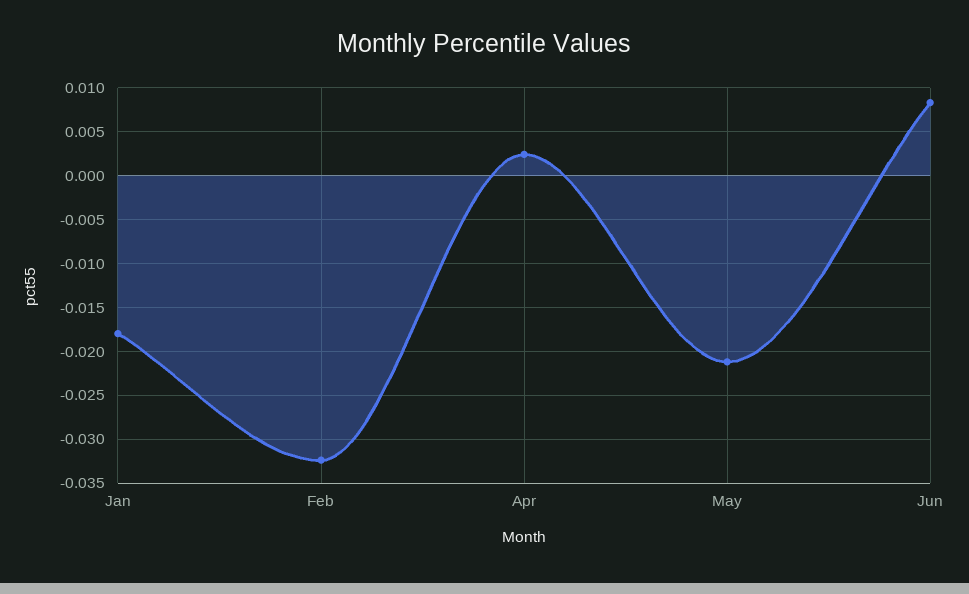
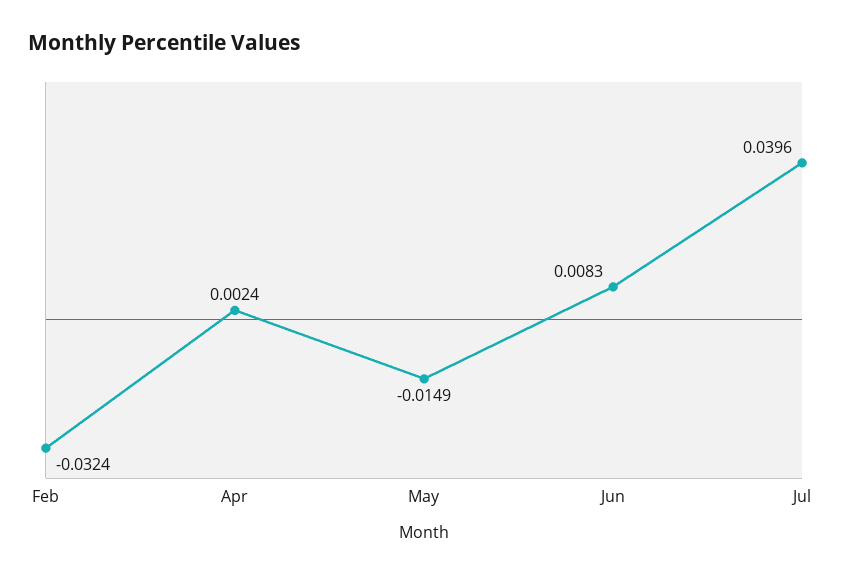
Jan: -0.018 -> none
May: -0.021 -> -0.0149
Jul: none -> 0.0396

